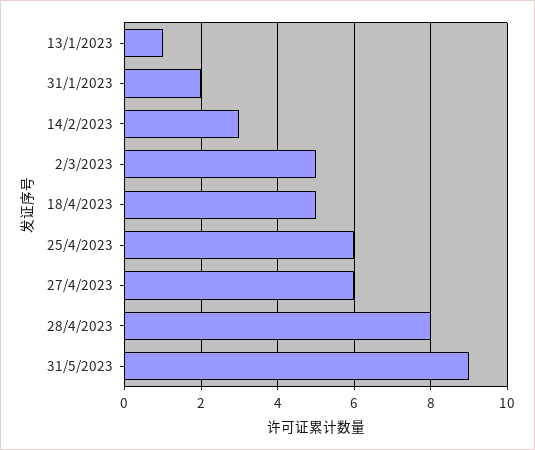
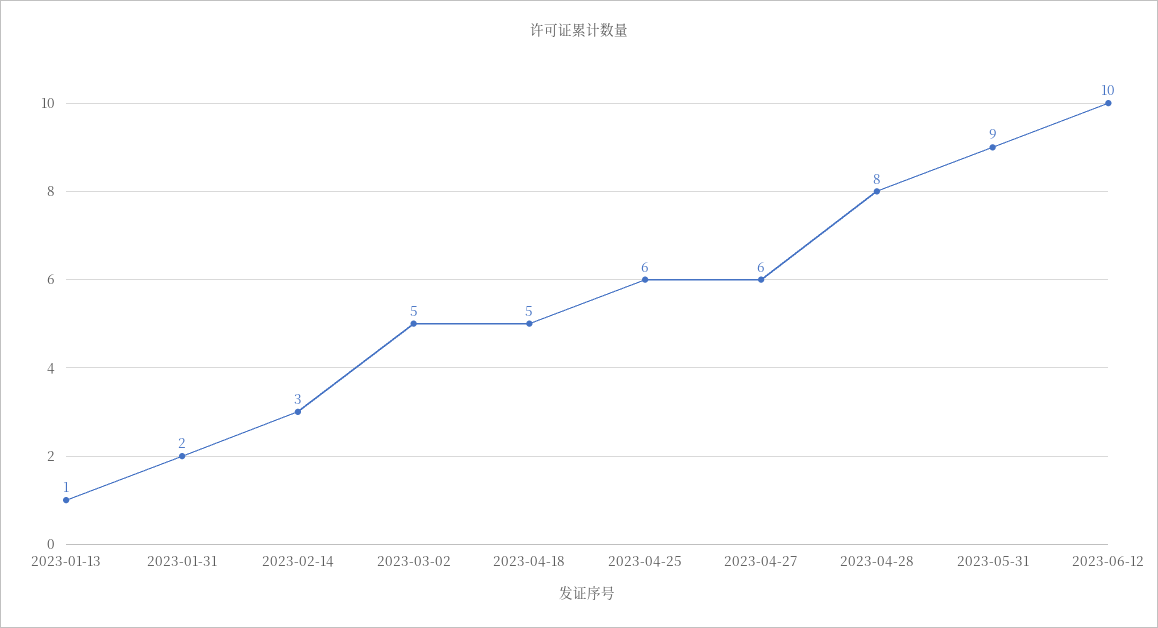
2023-06-12: none -> 10

